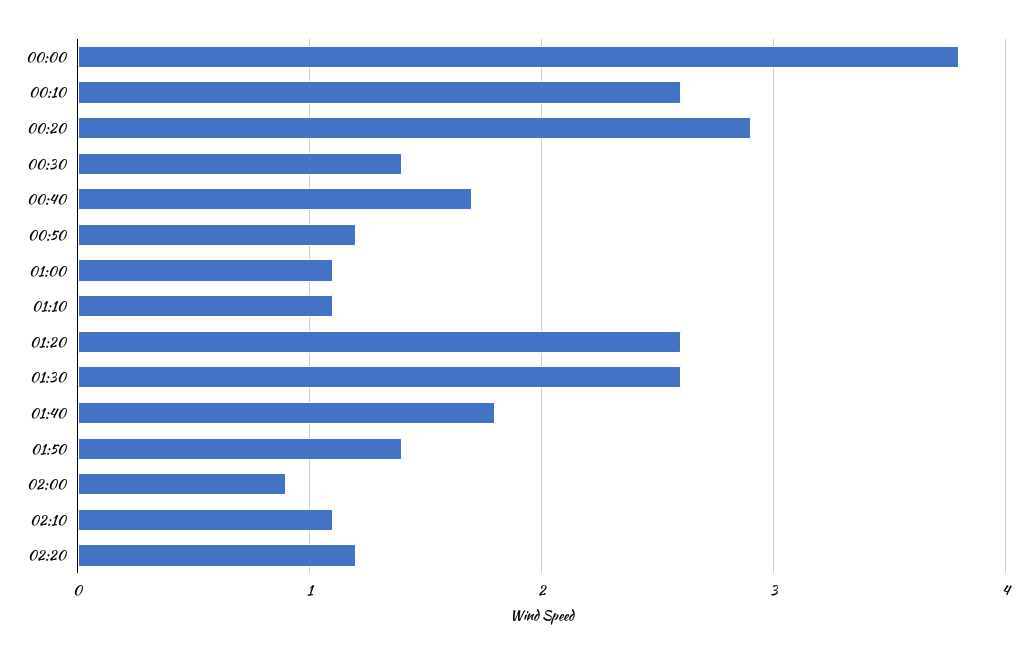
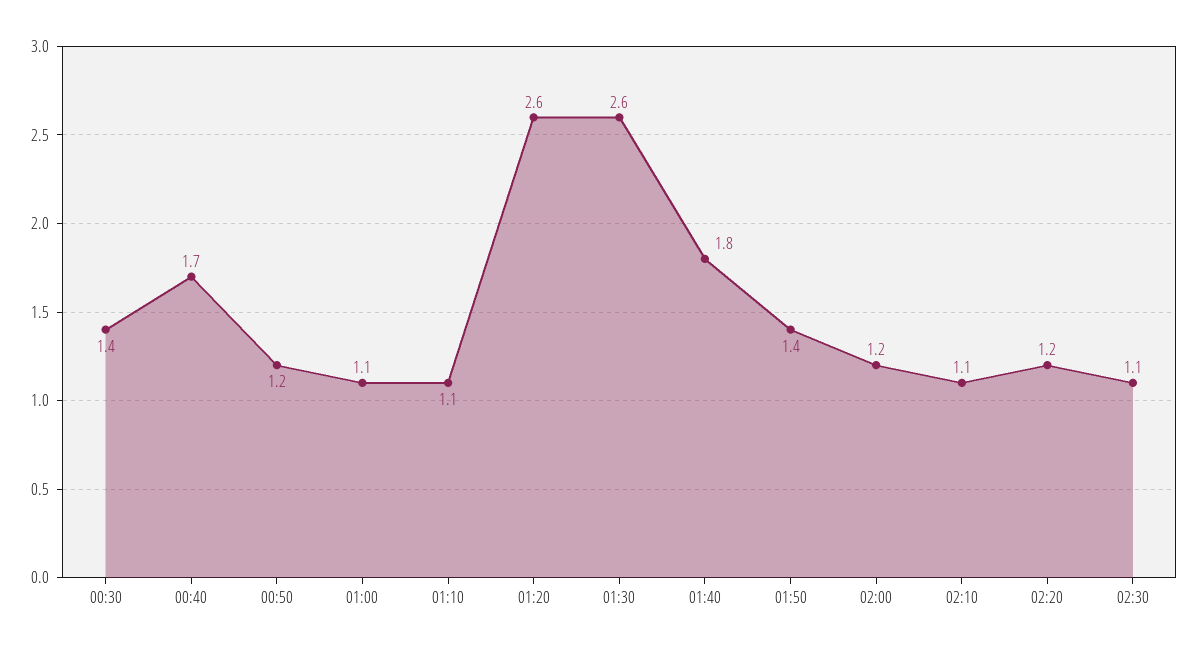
00:00: 3.8 -> none
00:10: 2.6 -> none
00:20: 2.9 -> none
02:00: 0.9 -> 1.2
02:30: none -> 1.1

